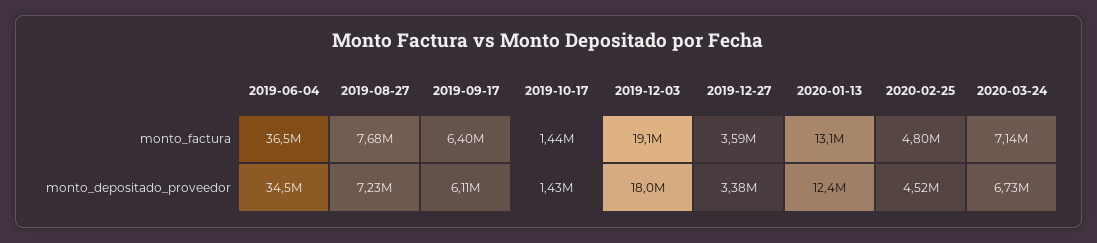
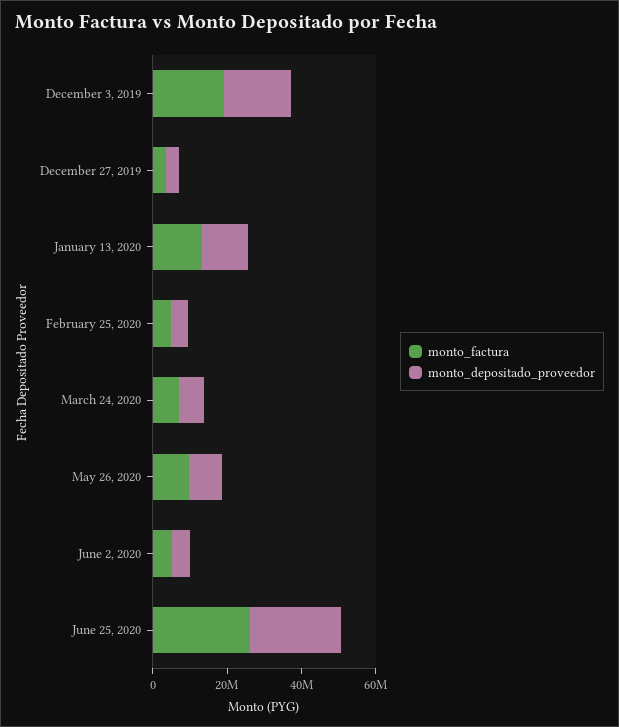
monto_factura, 2019-06-04: 36500000 -> none
monto_factura, 2019-08-27: 7680000 -> none
monto_factura, 2019-09-17: 6400000 -> none
monto_factura, 2019-10-17: 1440000 -> none
monto_depositado_proveedor, 2019-06-04: 34500000 -> none
monto_depositado_proveedor, 2019-08-27: 7230000 -> none
monto_depositado_proveedor, 2019-09-17: 6110000 -> none
monto_depositado_proveedor, 2019-10-17: 1430000 -> none
monto_factura, May 26, 2020: none -> 10000000
monto_depositado_proveedor, May 26, 2020: none -> 10000000
monto_factura, June 2, 2020: none -> 5000000
monto_depositado_proveedor, June 2, 2020: none -> 5000000
monto_factura, June 25, 2020: none -> 25000000
monto_depositado_proveedor, June 25, 2020: none -> 25000000

